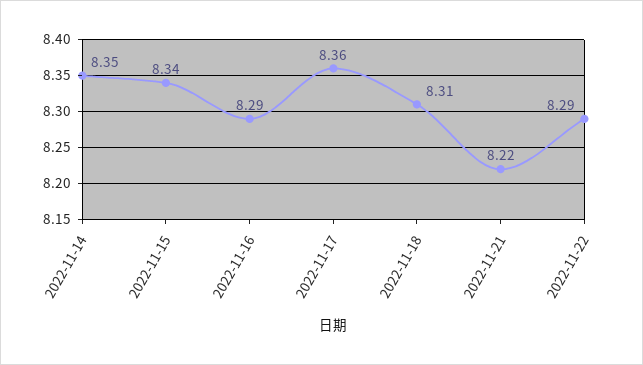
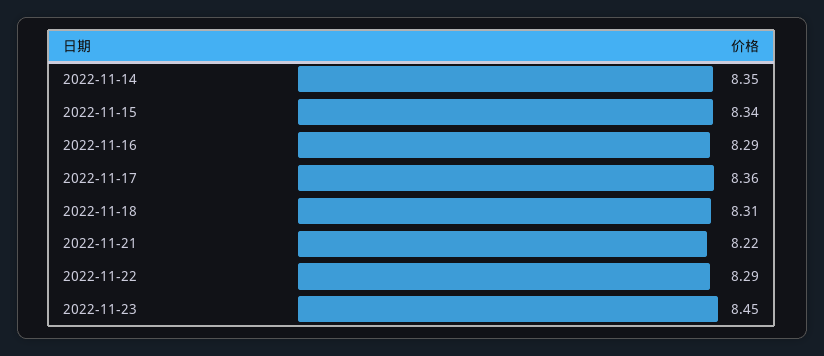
2022-11-23: none -> 8.45

